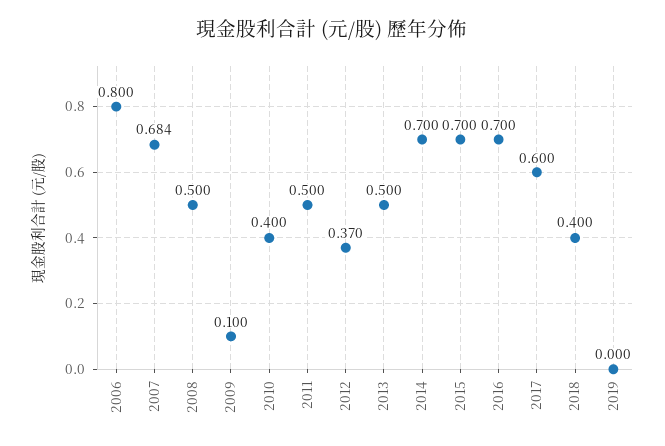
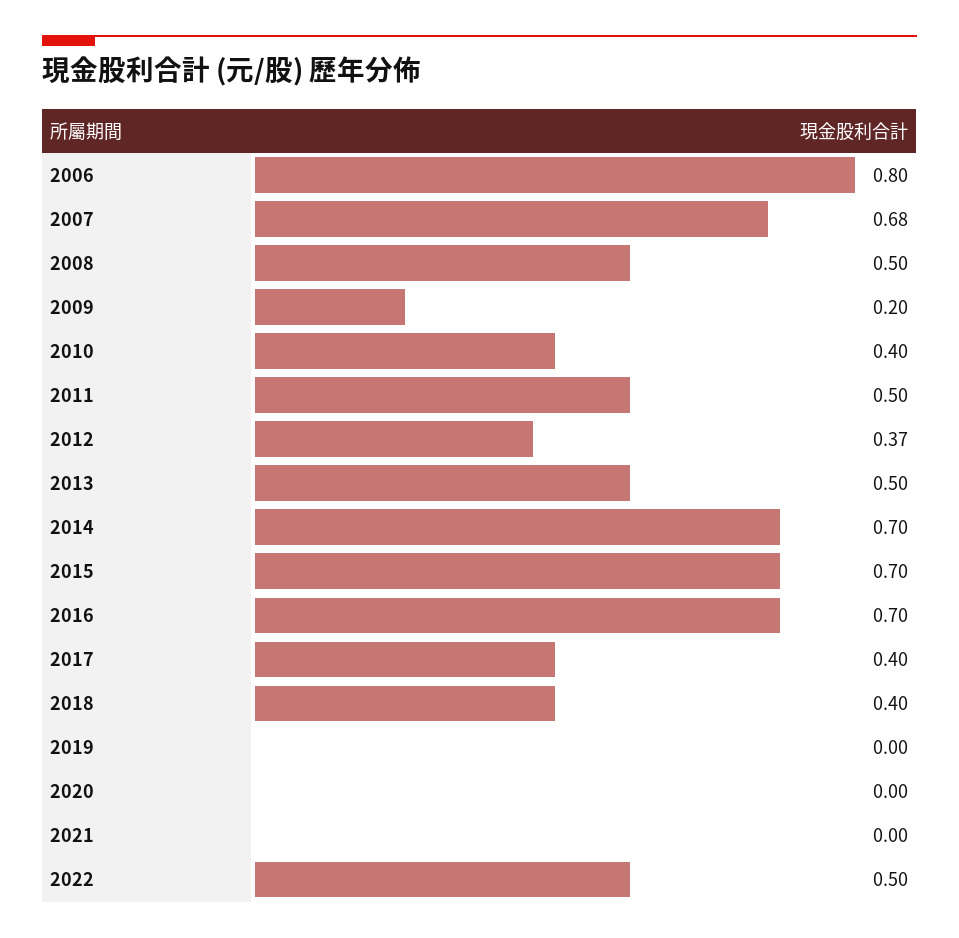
2009: 0.1 -> 0.2
2017: 0.6 -> 0.4
2020: none -> 0
2021: none -> 0
2022: none -> 0.5

